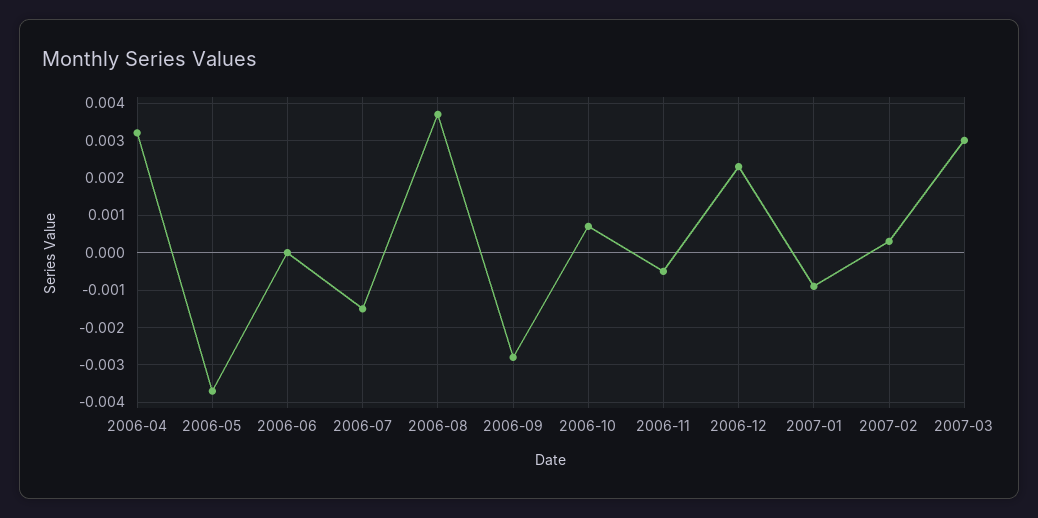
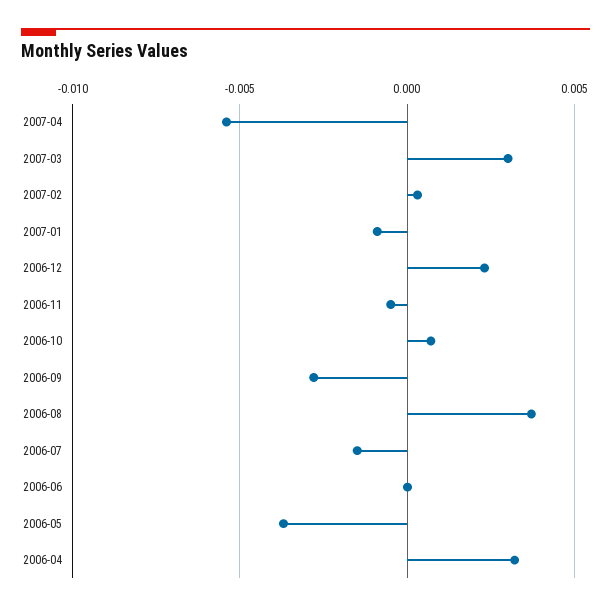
2007-04: none -> -0.0055

